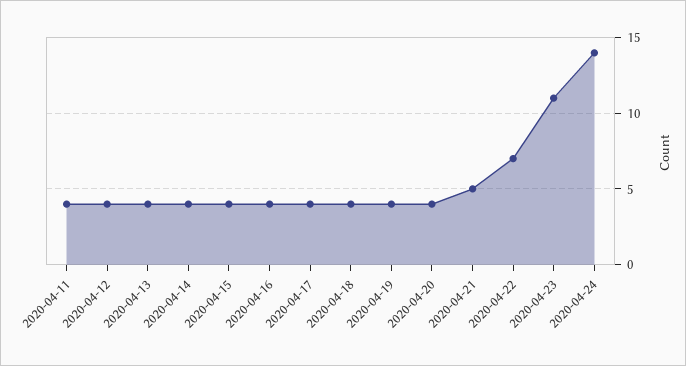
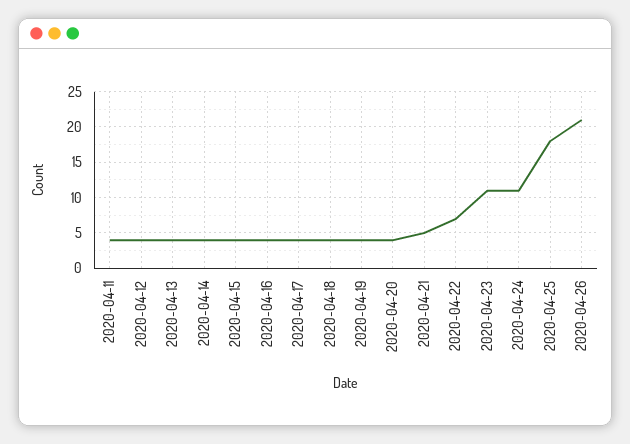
2020-04-24: 14 -> 11
2020-04-25: none -> 18
2020-04-26: none -> 21

